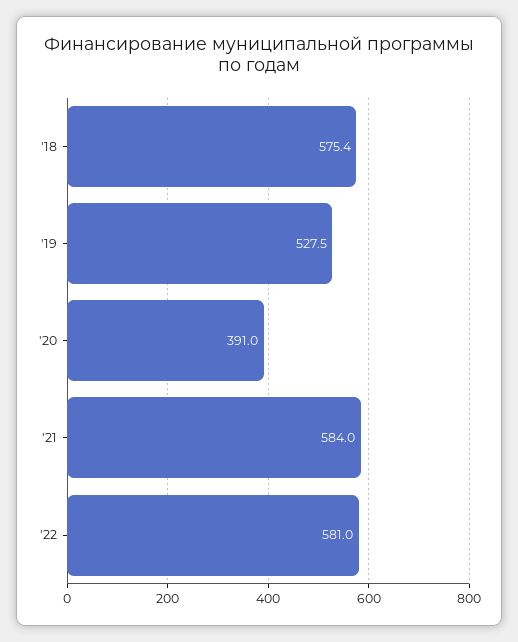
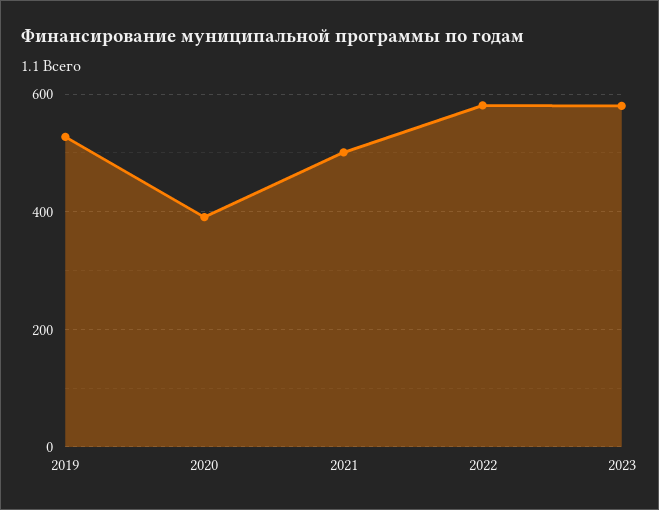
'18: 575.4 -> none
'21: 584 -> 500
2023: none -> 580

